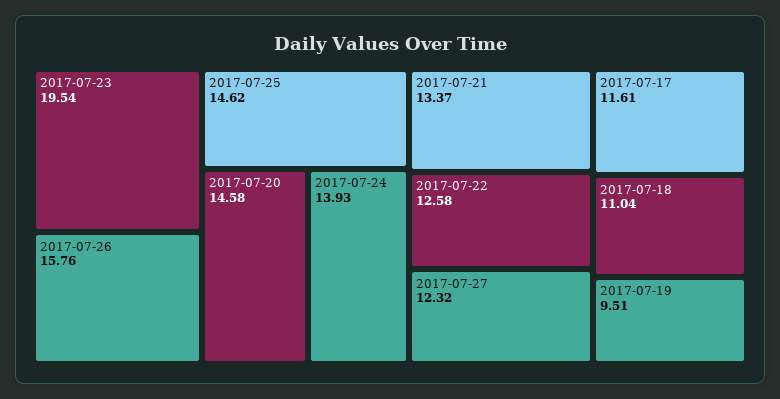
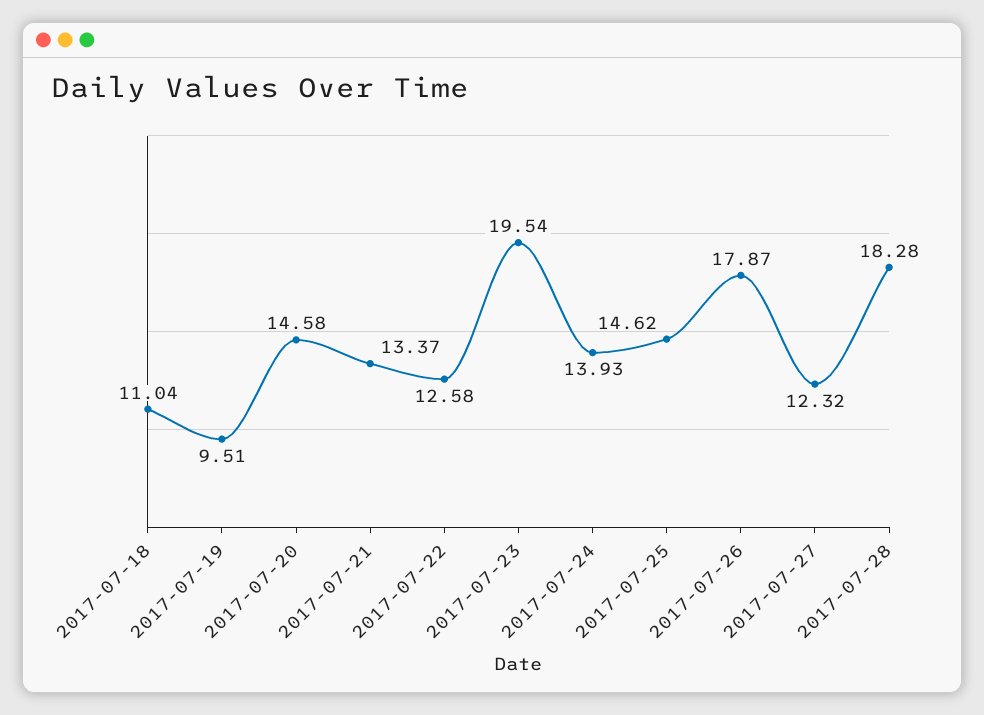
2017-07-26: 15.76 -> 17.87
2017-07-17: 11.61 -> none
2017-07-28: none -> 18.28

